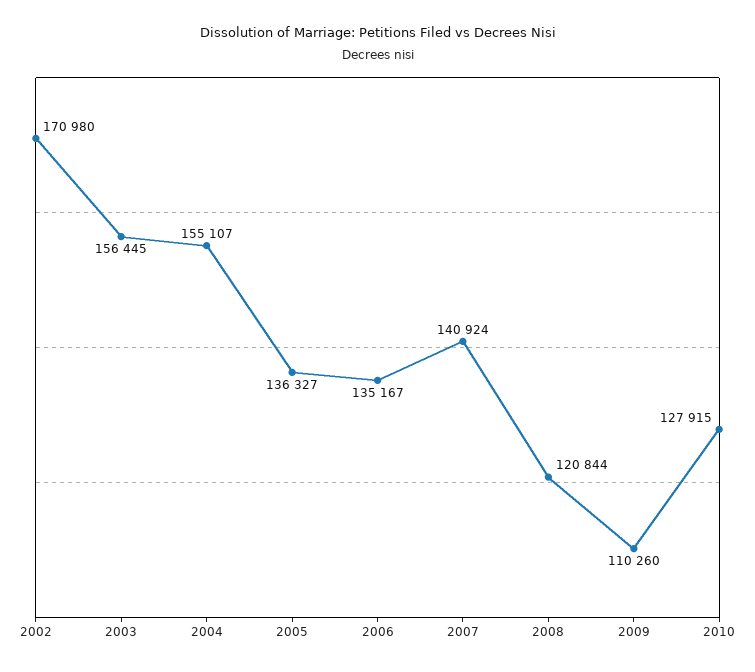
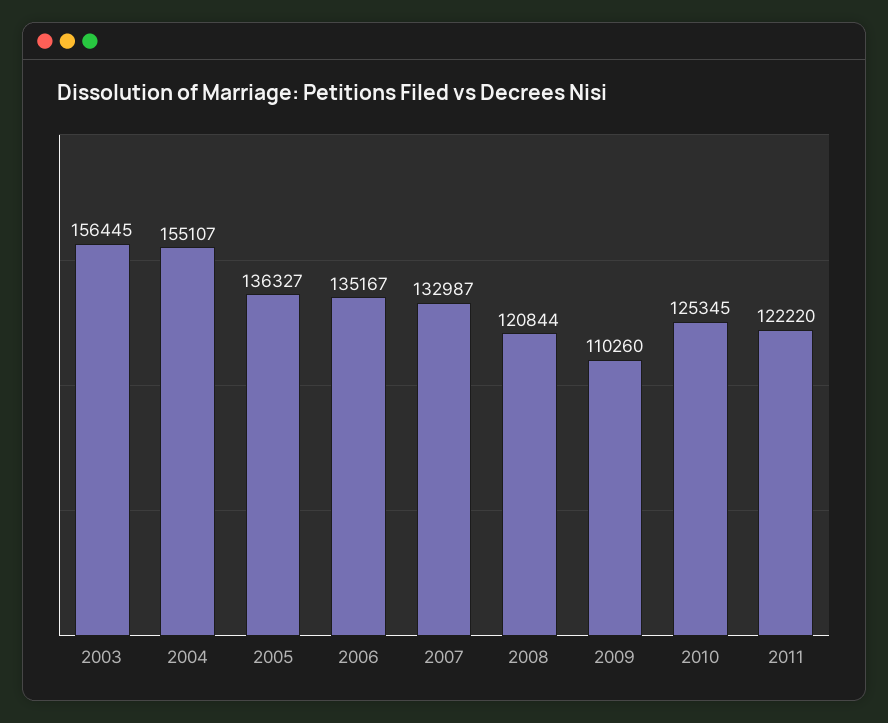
2002: 170980 -> none
2007: 140924 -> 132987
2010: 127915 -> 125345
2011: none -> 122220

